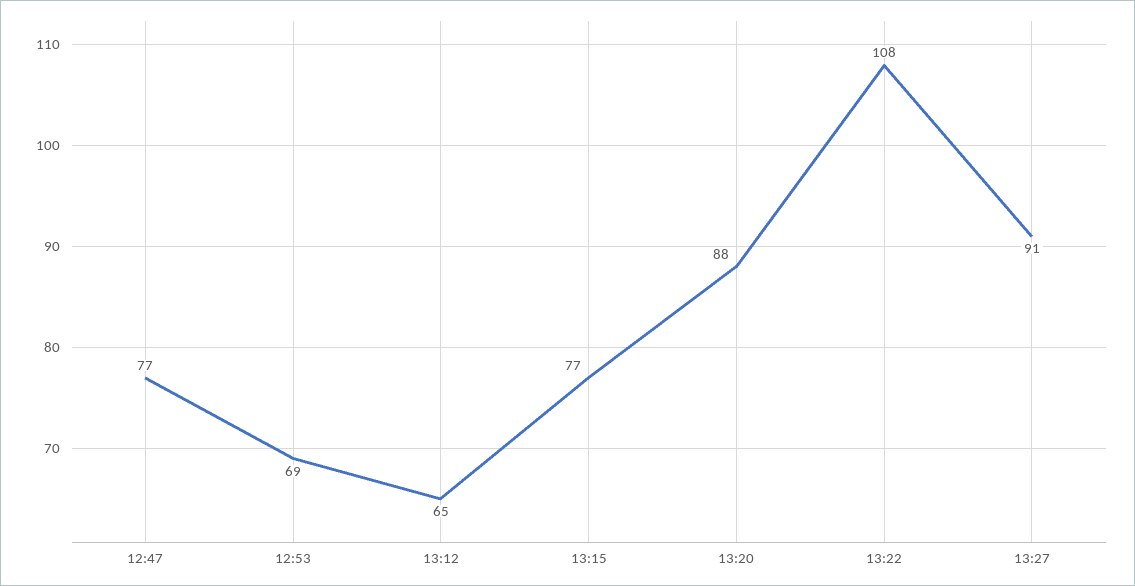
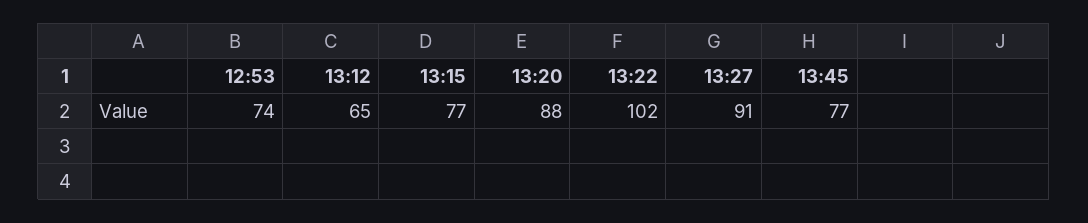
12:47: 77 -> none
12:53: 69 -> 74
13:22: 108 -> 102
13:45: none -> 77

